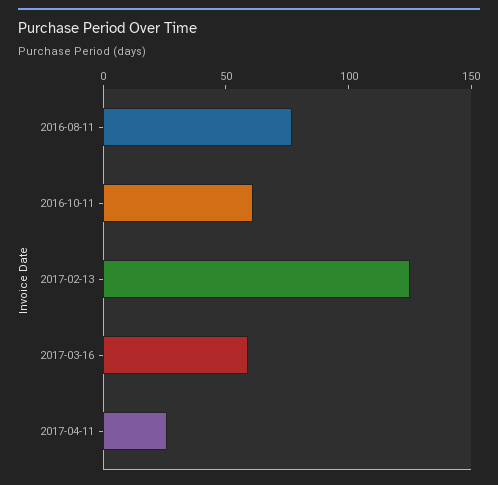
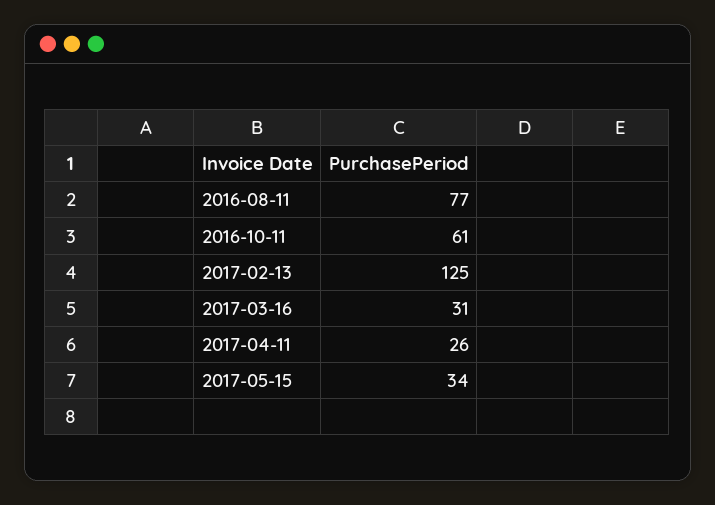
2017-03-16: 60 -> 31
2017-05-15: none -> 34

